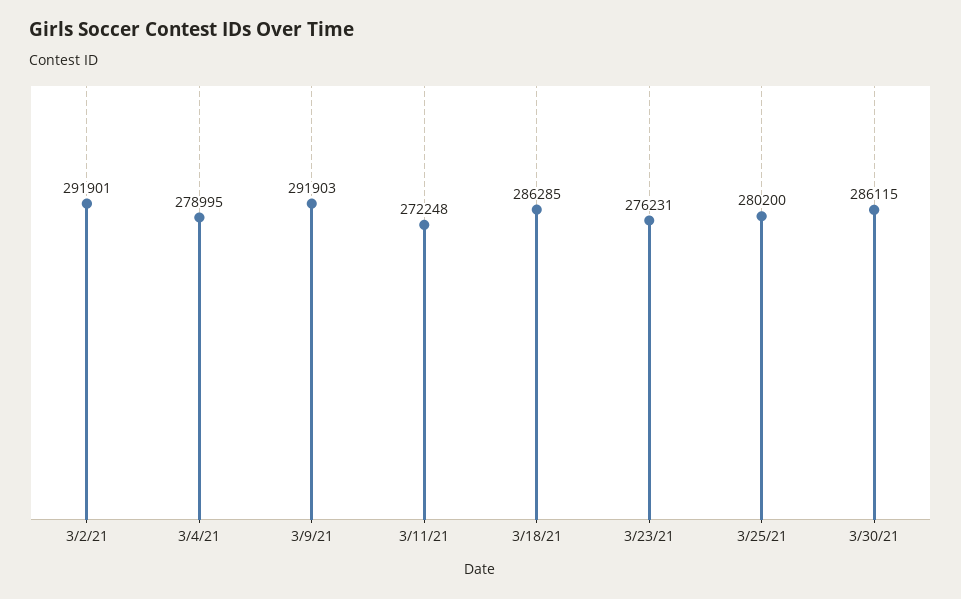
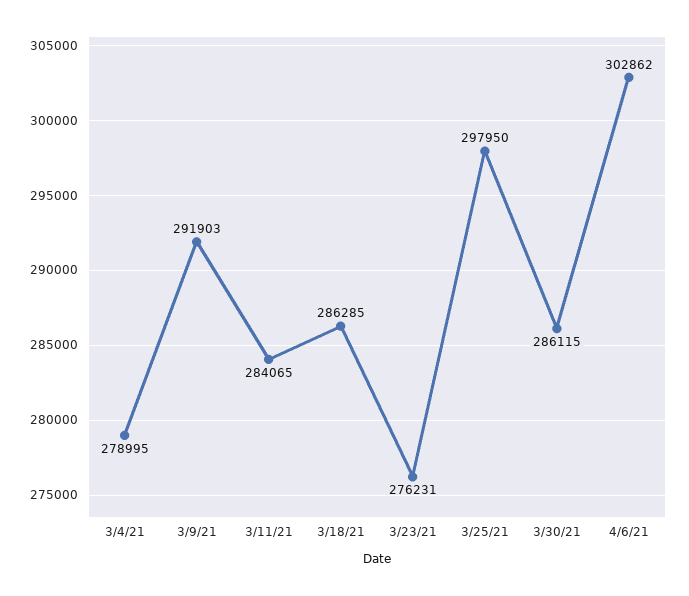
3/2/21: 291901 -> none
3/11/21: 272248 -> 284065
3/25/21: 280200 -> 297950
4/6/21: none -> 302862

